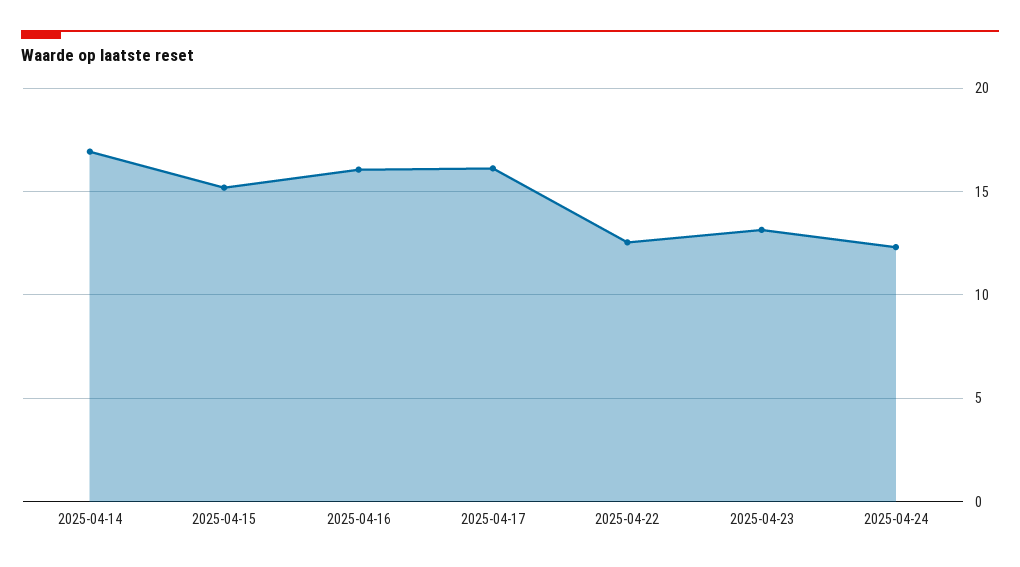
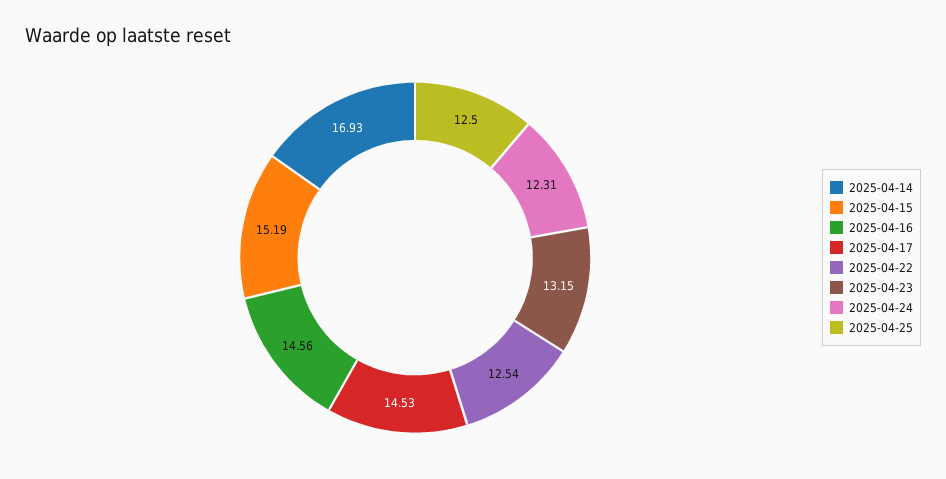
2025-04-16: 16 -> 14.56
2025-04-17: 16 -> 14.53
2025-04-25: none -> 12.5

